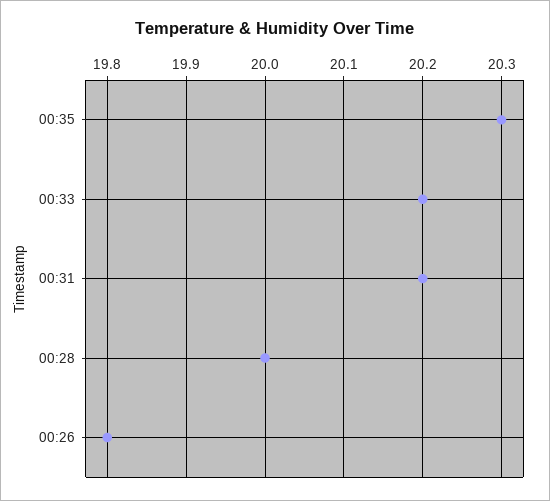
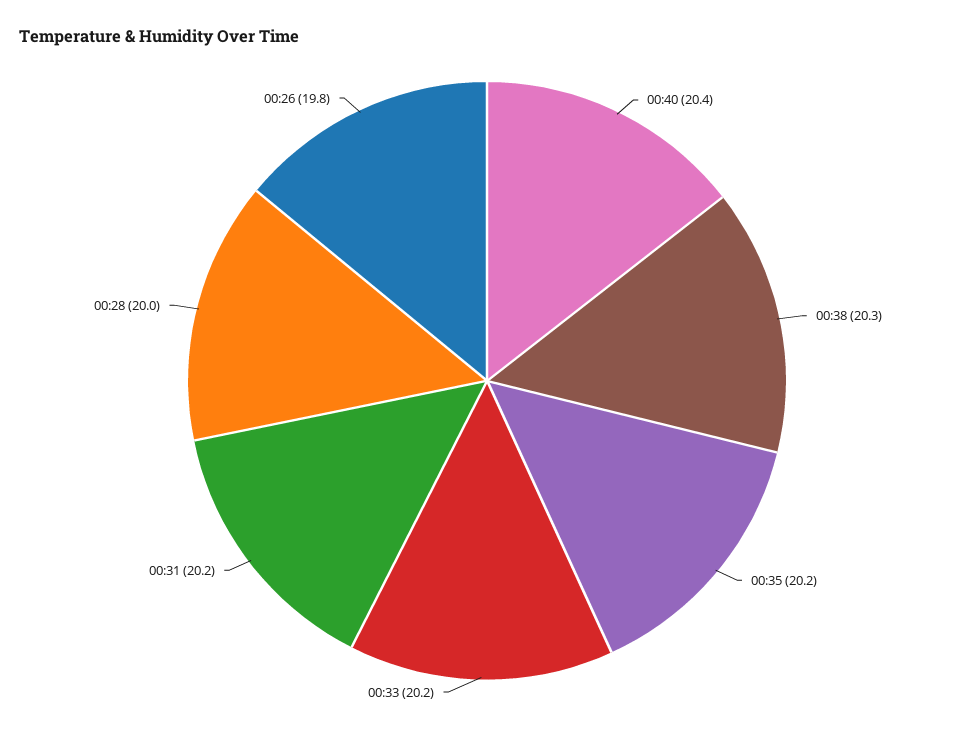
00:35: 20.3 -> 20.2
00:40: none -> 20.4
00:38: none -> 20.3

